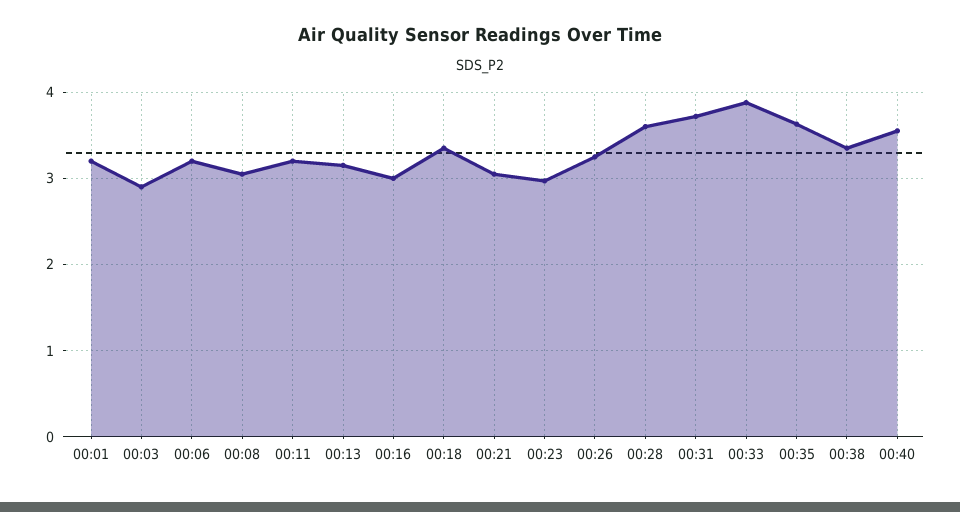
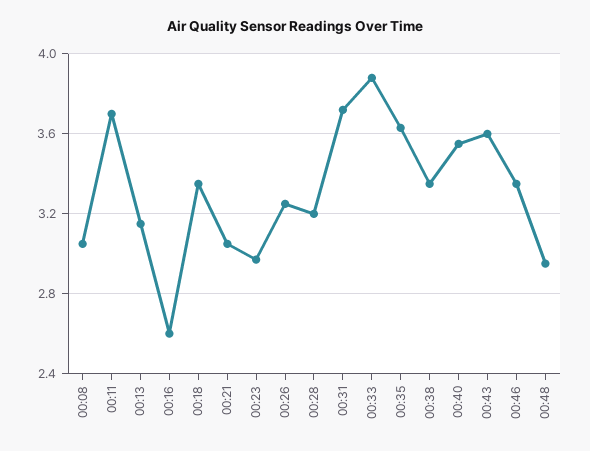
00:01: 3.2 -> none
00:03: 2.9 -> none
00:06: 3.2 -> none
00:11: 3.2 -> 3.7
00:16: 3 -> 2.6
00:28: 3.6 -> 3.2
00:43: none -> 3.6
00:46: none -> 3.35
00:48: none -> 2.95

